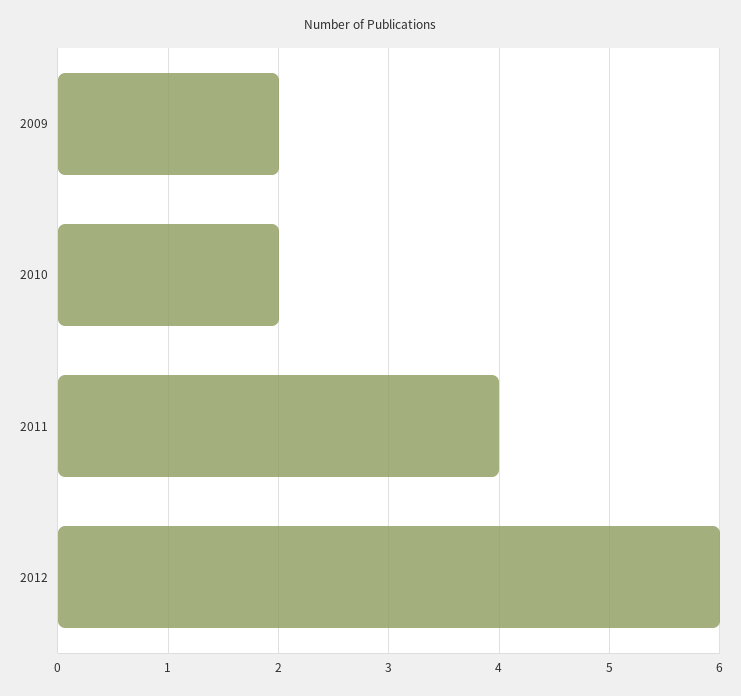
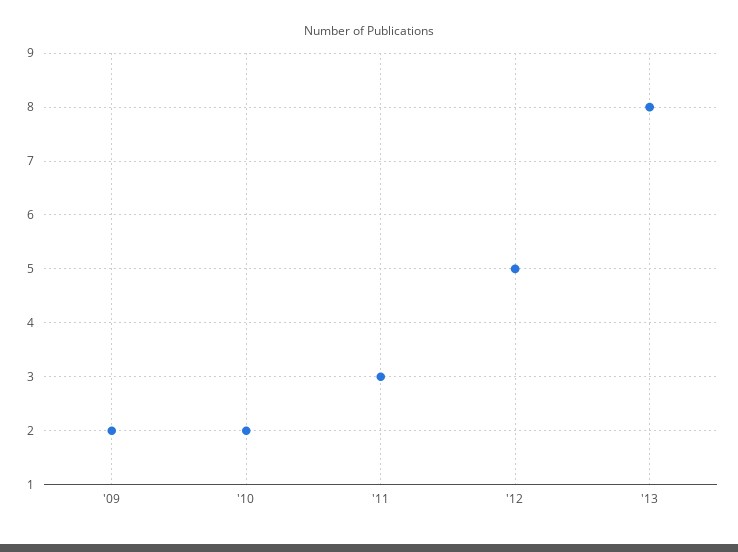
2011: 4 -> 3
2012: 6 -> 5
'13: none -> 8

